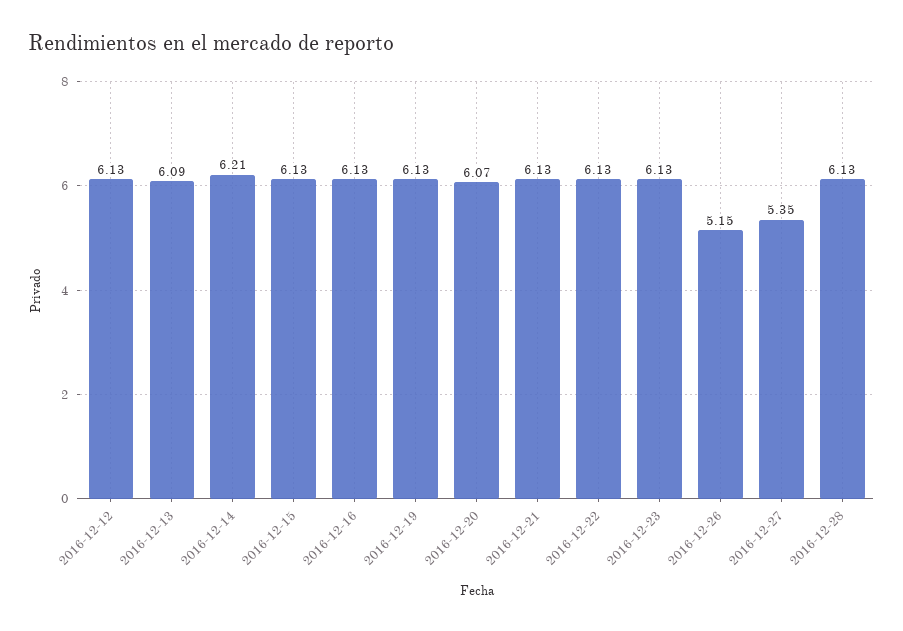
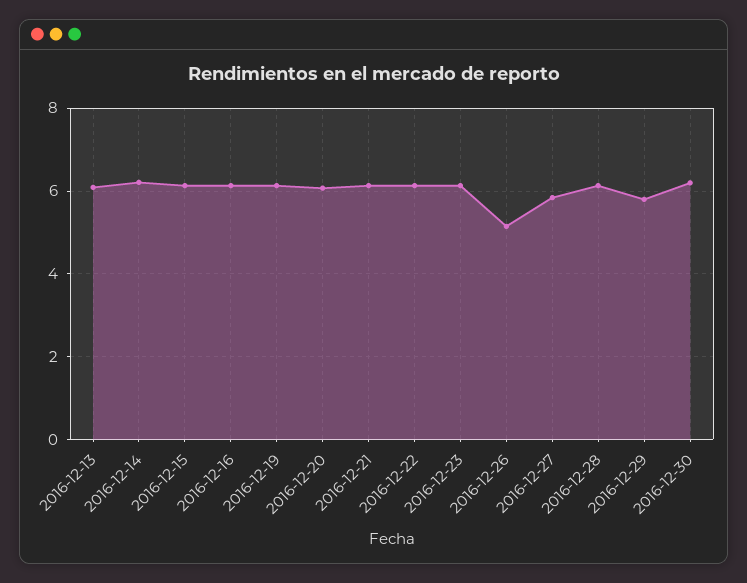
2016-12-12: 6.13 -> none
2016-12-27: 5.35 -> 5.8
2016-12-29: none -> 5.8
2016-12-30: none -> 6.2

